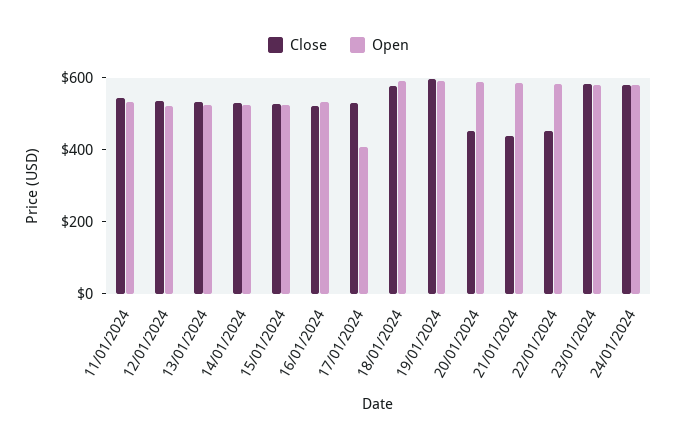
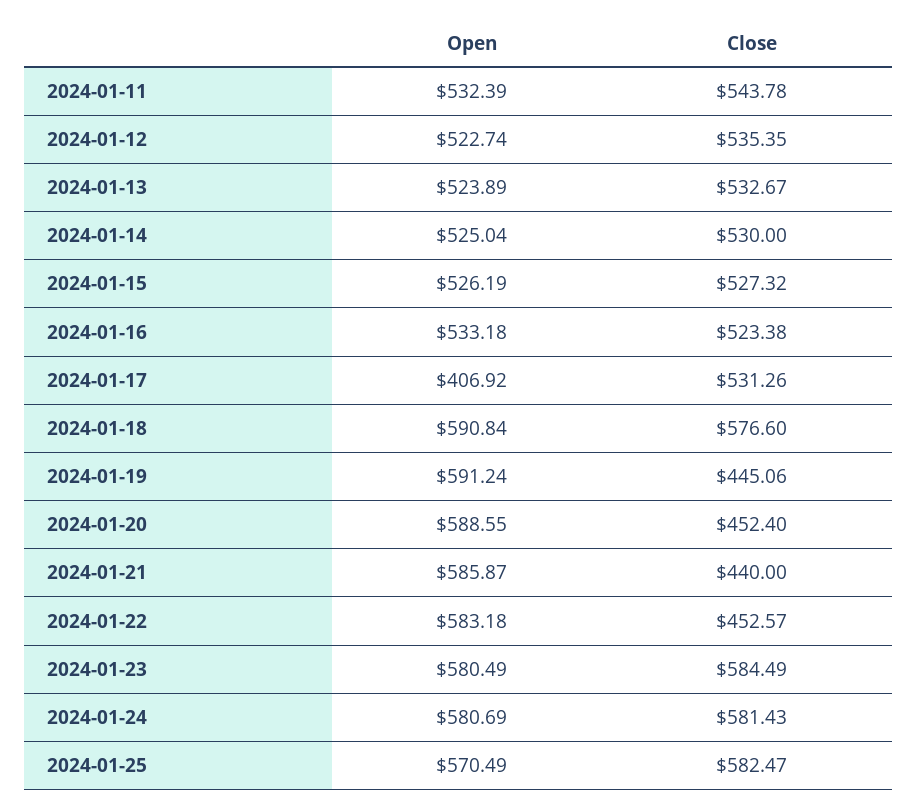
Close, 19/01/2024: 600 -> 445.06
Open, 2024-01-25: none -> 570.49
Close, 2024-01-25: none -> 582.47

